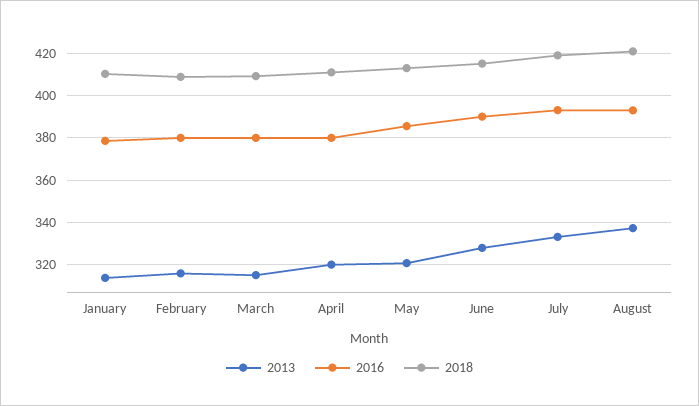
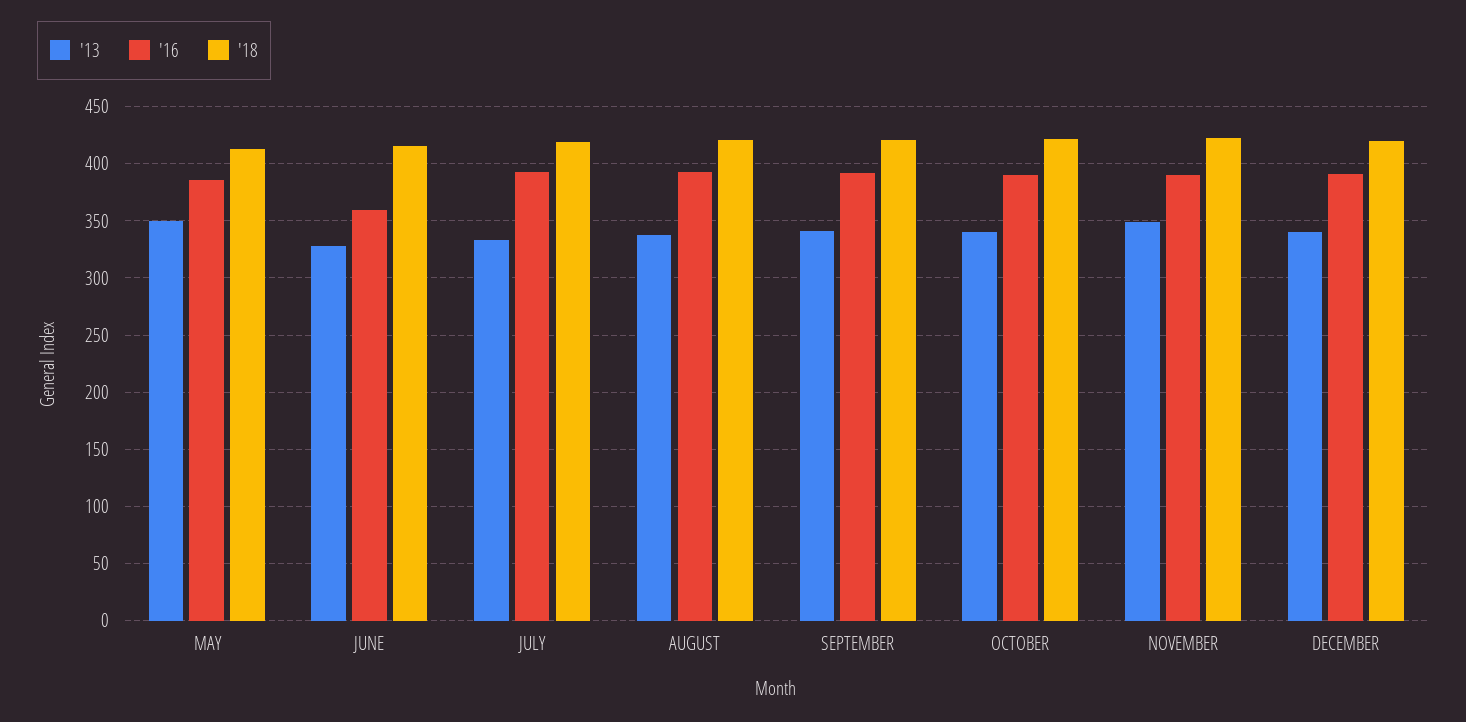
2013, January: 315 -> none
2016, January: 380 -> none
2018, January: 410 -> none
2013, February: 315 -> none
2016, February: 380 -> none
2018, February: 410 -> none
2013, March: 315 -> none
2016, March: 380 -> none
2018, March: 410 -> none
2013, April: 320 -> none
2016, April: 380 -> none
2018, April: 410 -> none
2013, May: 320 -> 350
2016, June: 390 -> 360
2013, SEPTEMBER: none -> 340
2016, SEPTEMBER: none -> 390
2018, SEPTEMBER: none -> 420
2013, OCTOBER: none -> 340
2016, OCTOBER: none -> 390
2018, OCTOBER: none -> 420
2013, NOVEMBER: none -> 350
2016, NOVEMBER: none -> 390
2018, NOVEMBER: none -> 420
2013, DECEMBER: none -> 340
2016, DECEMBER: none -> 390
2018, DECEMBER: none -> 420

